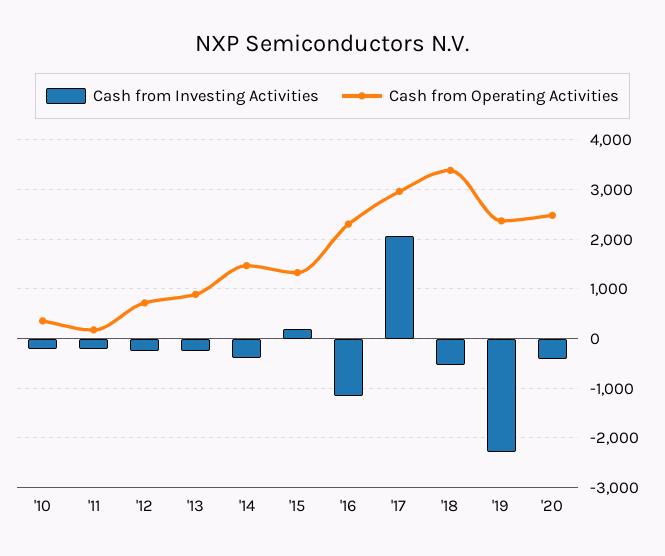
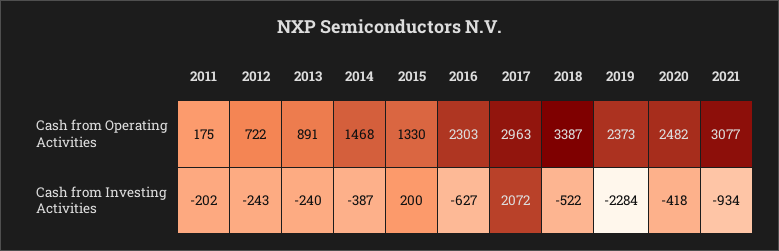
Cash from Investing Activities, '10: -200 -> none
Cash from Operating Activities, '10: 400 -> none
Cash from Investing Activities, '16: -1200 -> -627
Cash from Operating Activities, 2021: none -> 3077
Cash from Investing Activities, 2021: none -> -934

